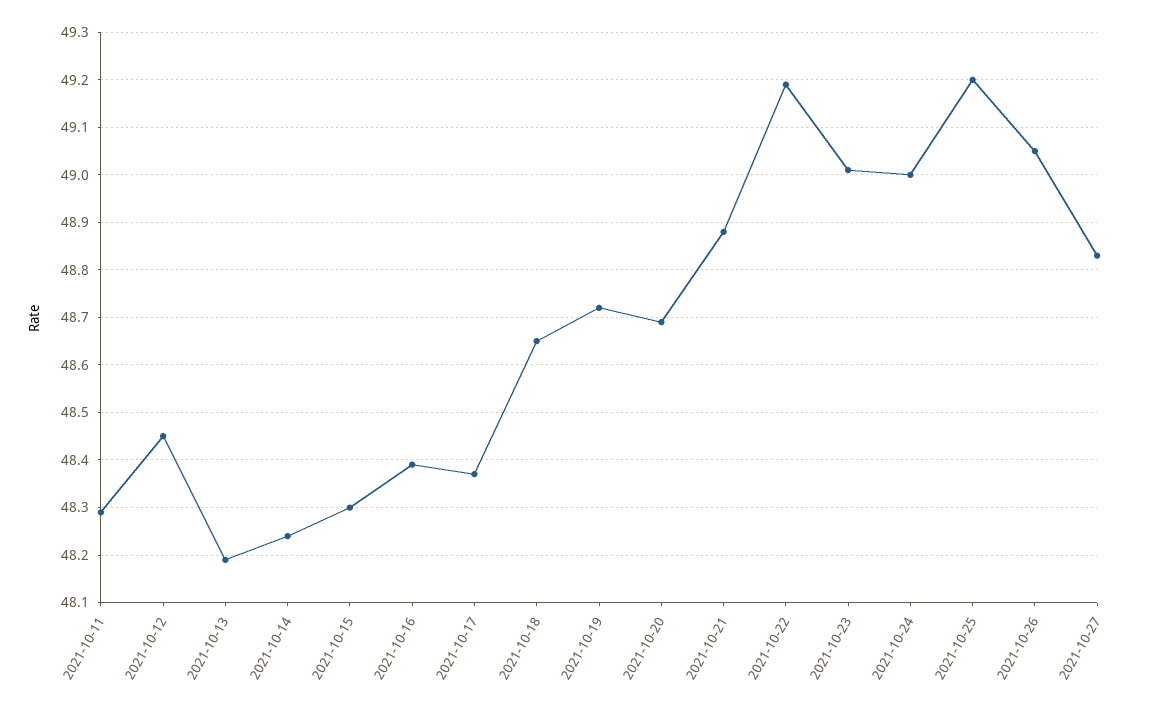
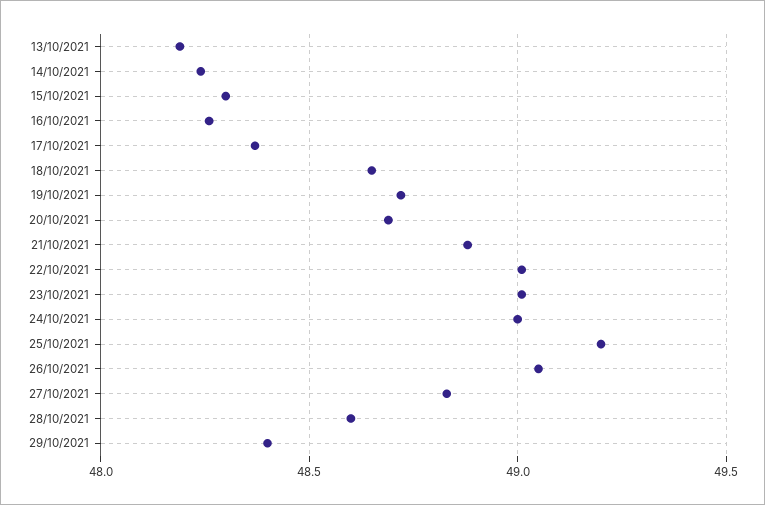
2021-10-11: 48.3 -> none
2021-10-12: 48.45 -> none
2021-10-16: 48.4 -> 48.25
2021-10-22: 49.2 -> 49
28/10/2021: none -> 48.6
29/10/2021: none -> 48.4

